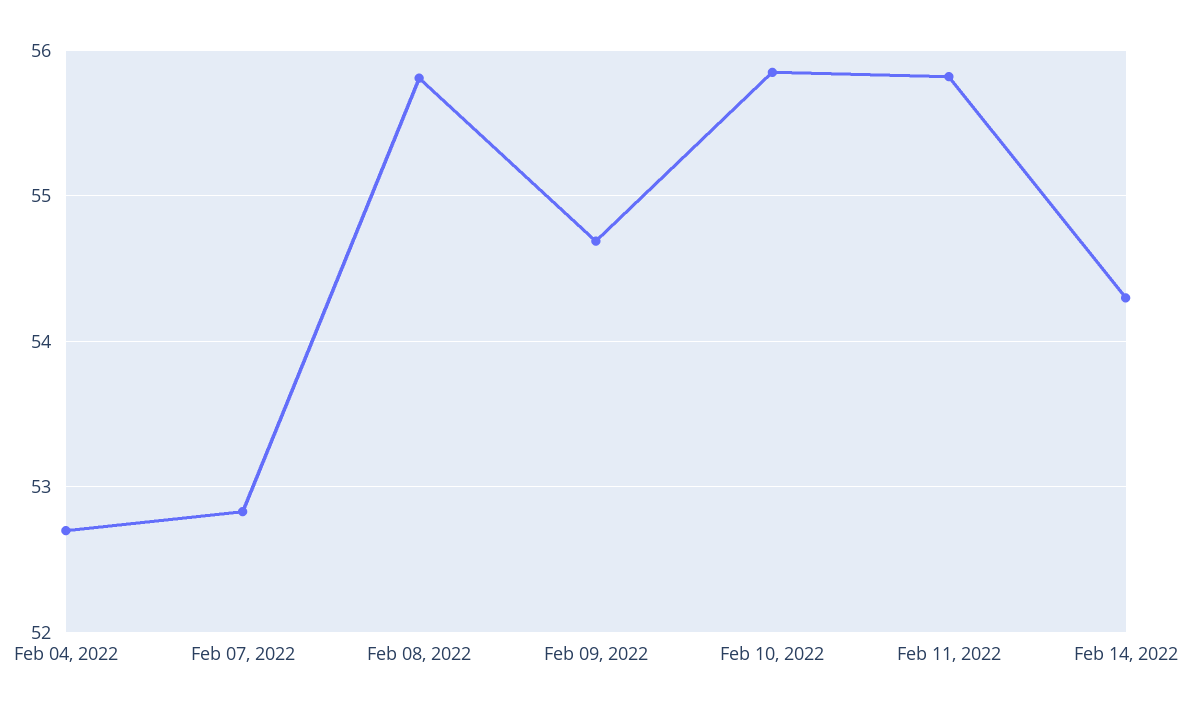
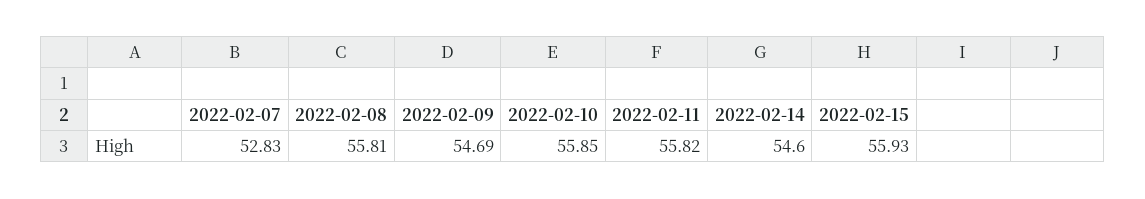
Feb 04, 2022: 52.7 -> none
Feb 14, 2022: 54.3 -> 54.6
2022-02-15: none -> 55.93

